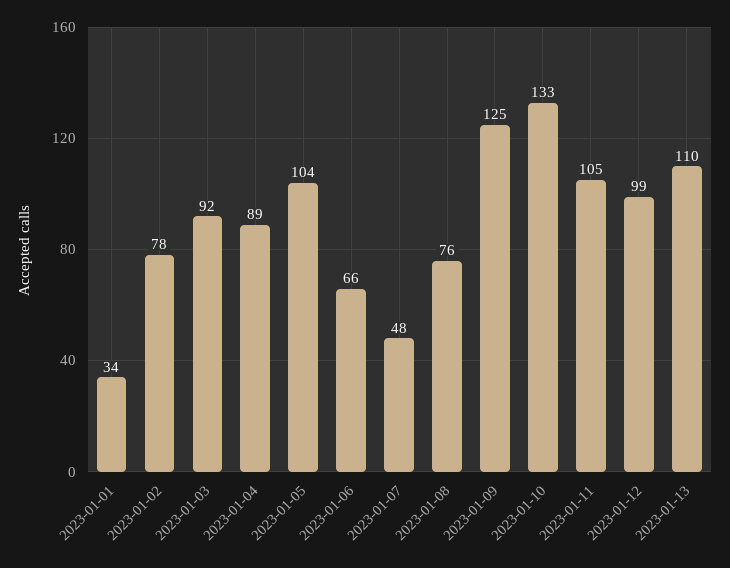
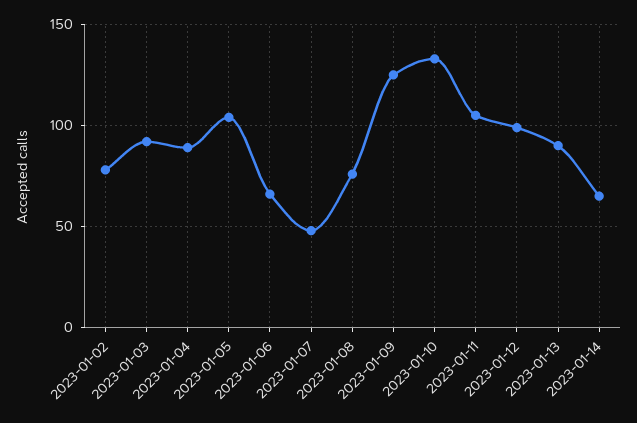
2023-01-01: 34 -> none
2023-01-13: 110 -> 90
2023-01-14: none -> 65

